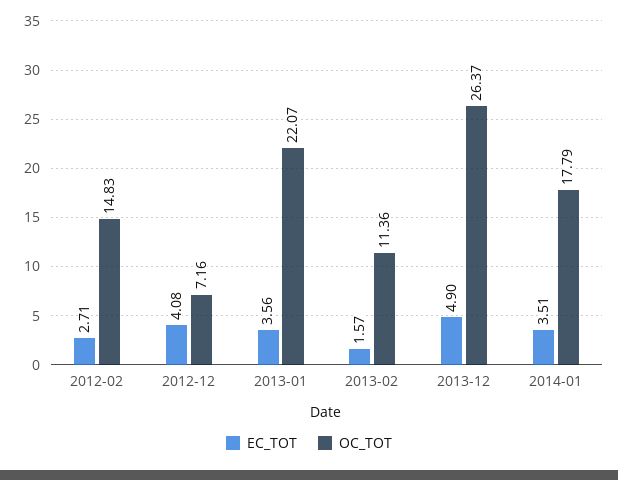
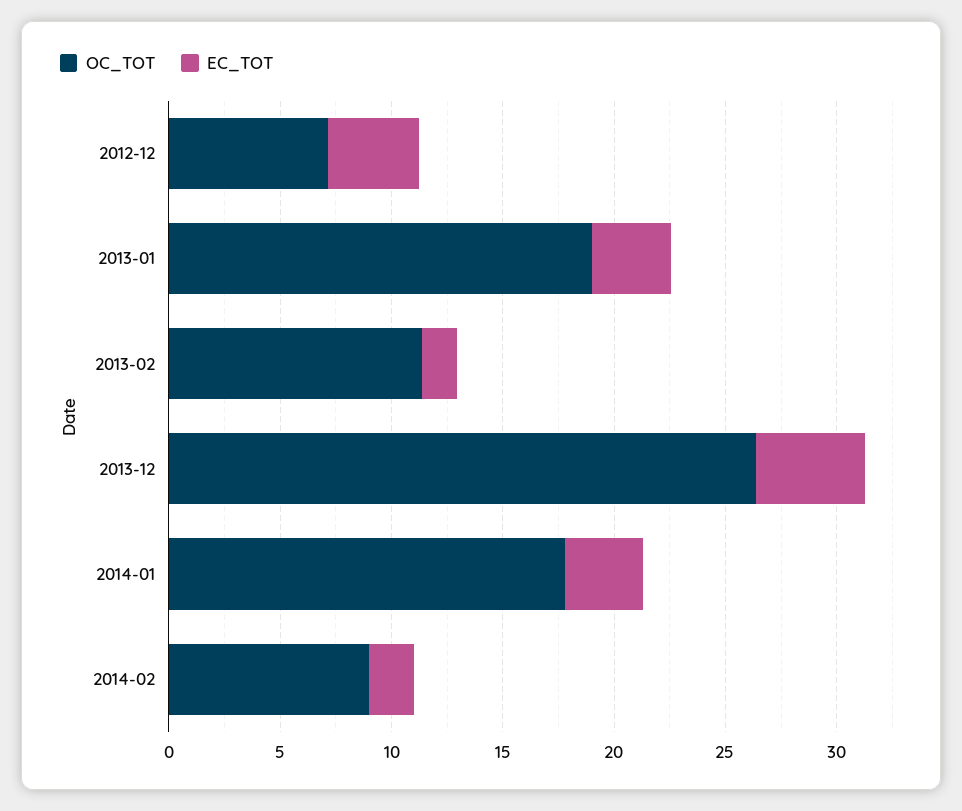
EC_TOT, 2012-02: 2.71 -> none
OC_TOT, 2012-02: 14.83 -> none
OC_TOT, 2013-01: 22.07 -> 19
OC_TOT, 2014-02: none -> 9
EC_TOT, 2014-02: none -> 2

